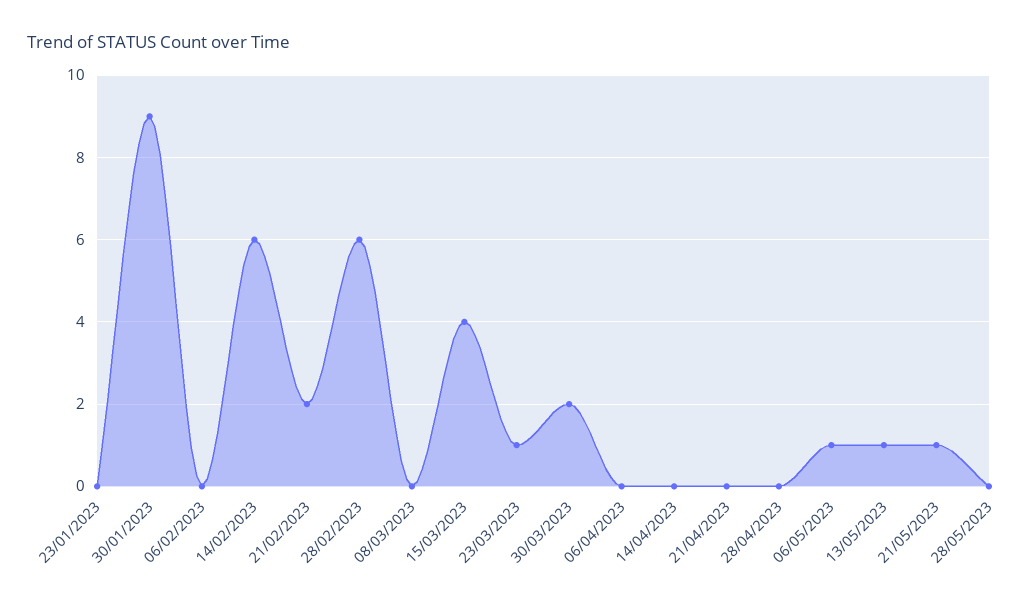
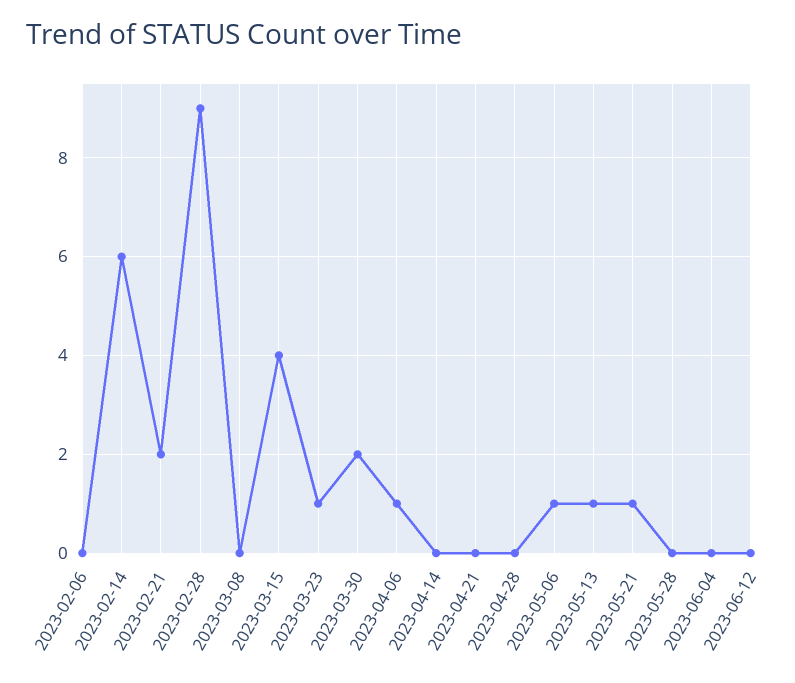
23/01/2023: 0 -> none
30/01/2023: 9 -> none
28/02/2023: 6 -> 9
06/04/2023: 0 -> 1
2023-06-04: none -> 0
2023-06-12: none -> 0

